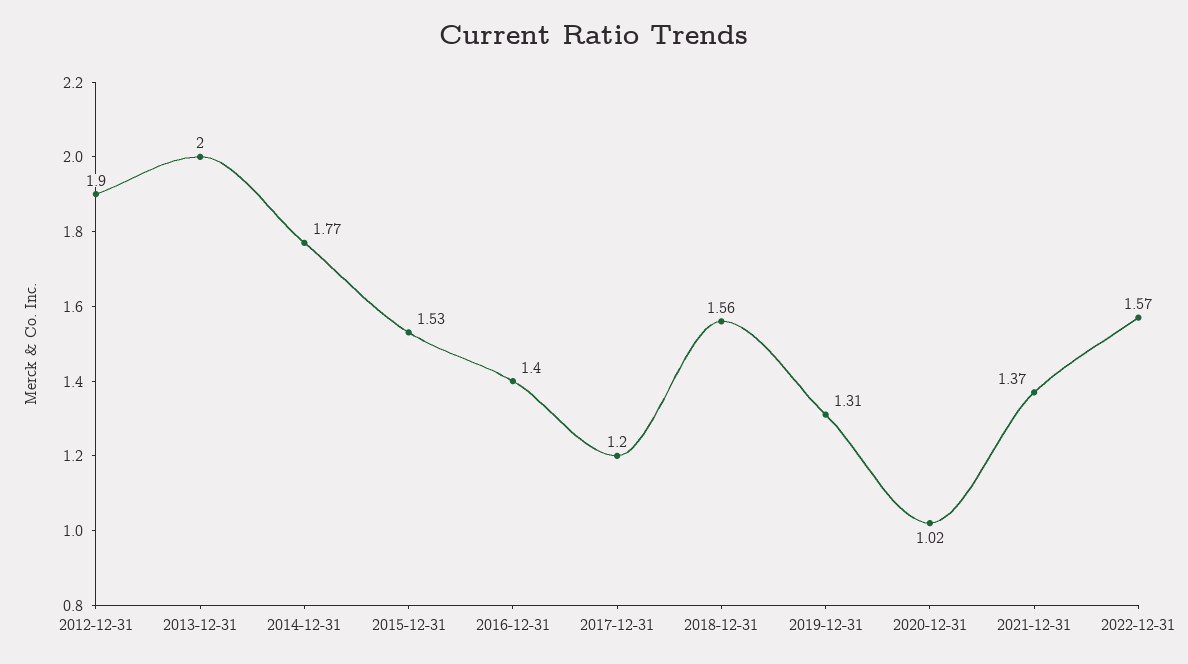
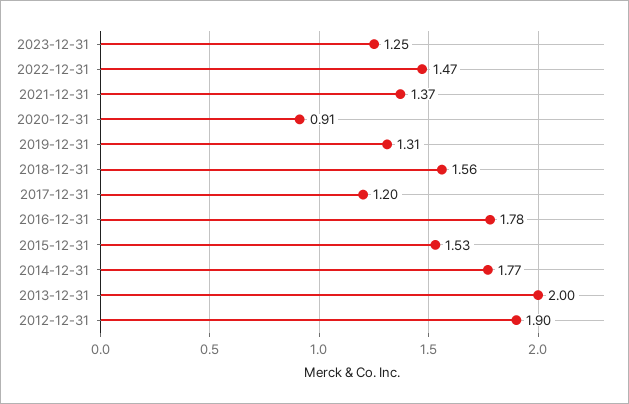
2016-12-31: 1.4 -> 1.78
2020-12-31: 1.02 -> 0.91
2022-12-31: 1.57 -> 1.47
2023-12-31: none -> 1.25

